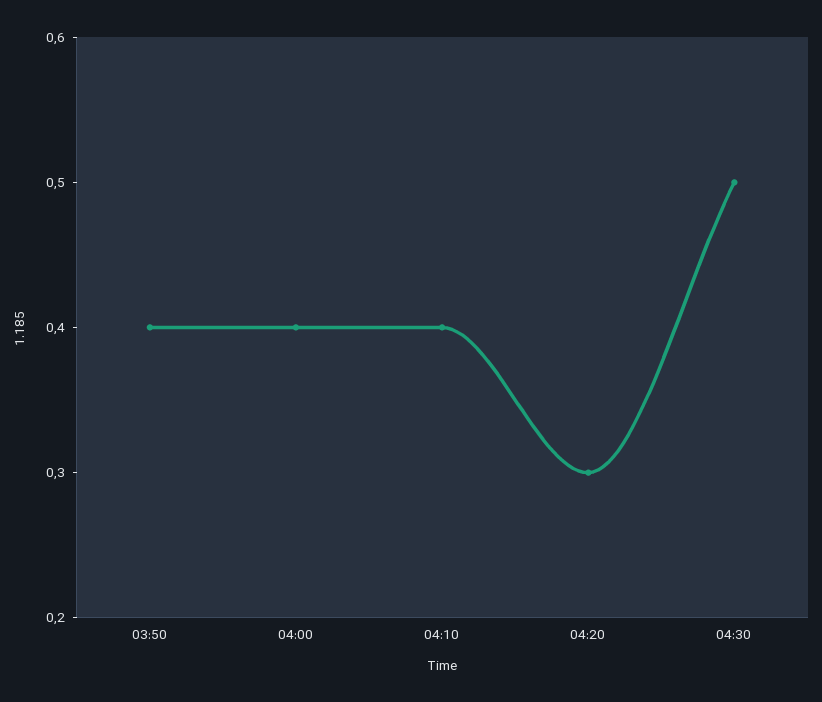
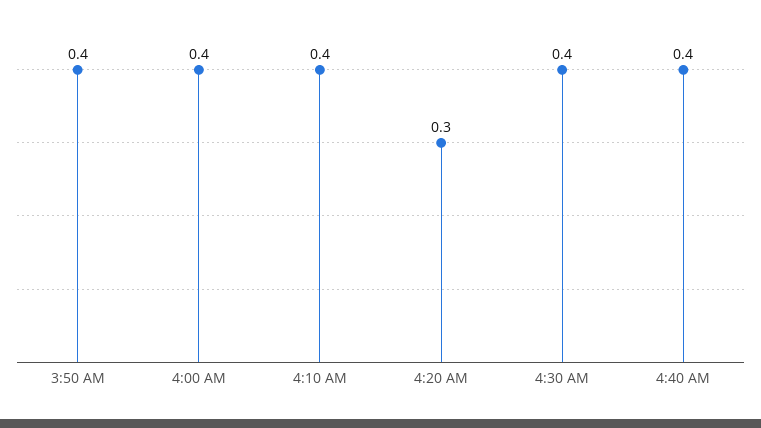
04:30: 0.5 -> 0.4
4:40 AM: none -> 0.4

